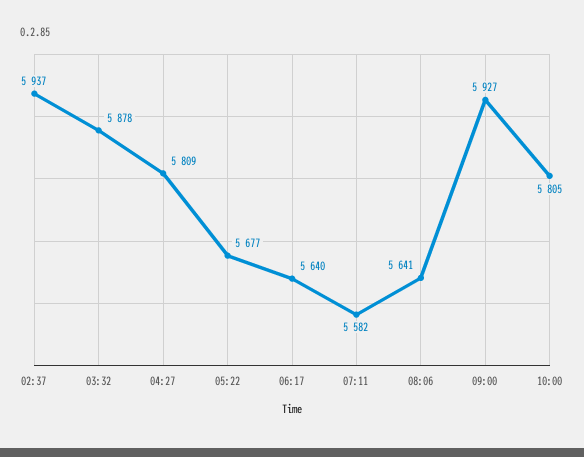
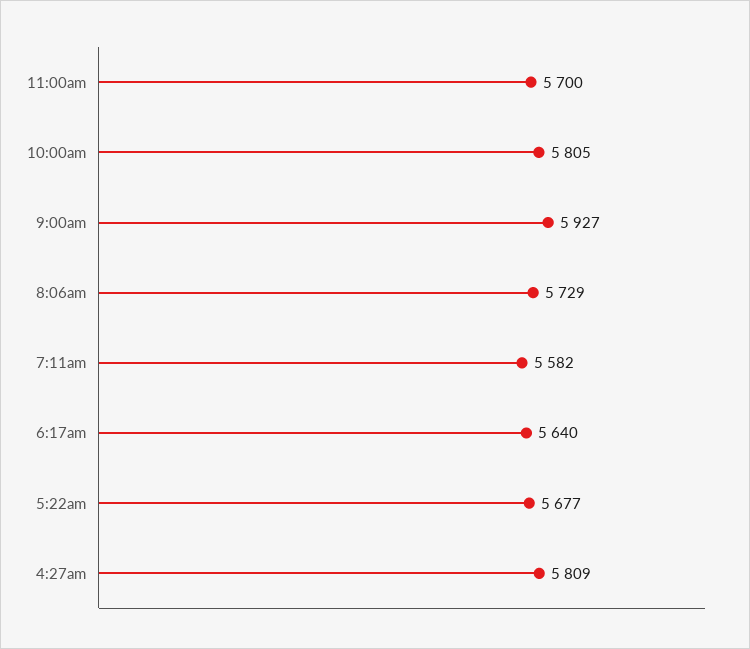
02:37: 5937 -> none
03:32: 5878 -> none
08:06: 5641 -> 5729
11:00am: none -> 5700

